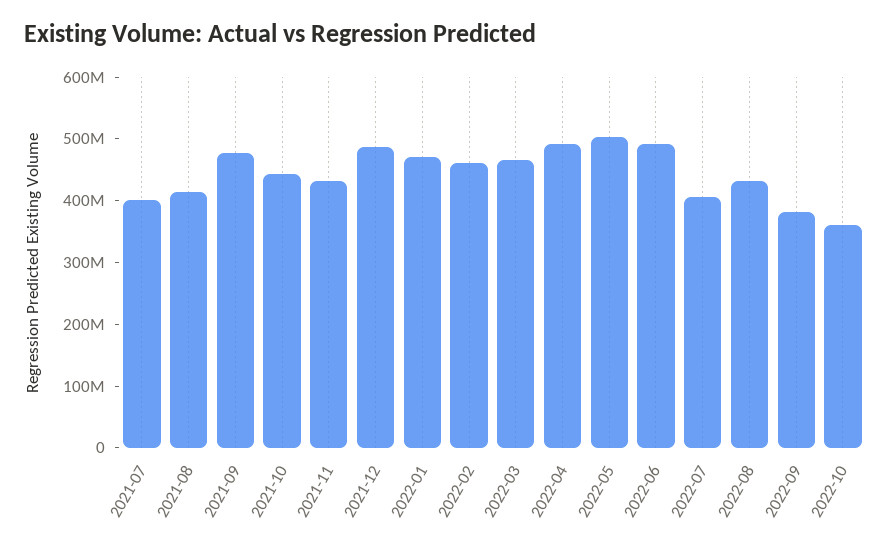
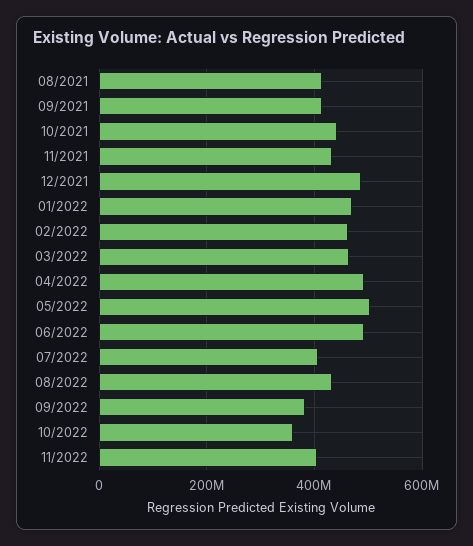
2021-07: 400000000 -> none
2021-09: 480000000 -> 420000000
11/2022: none -> 400000000

